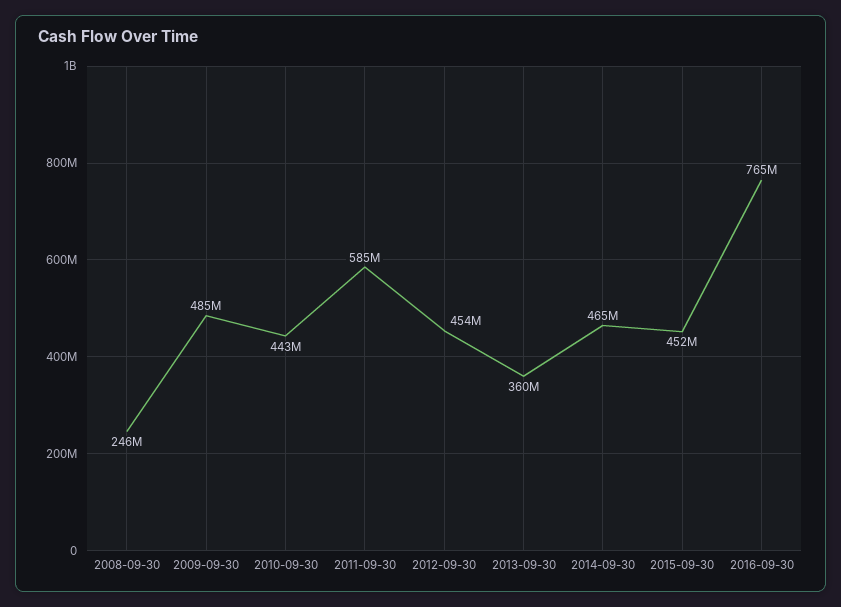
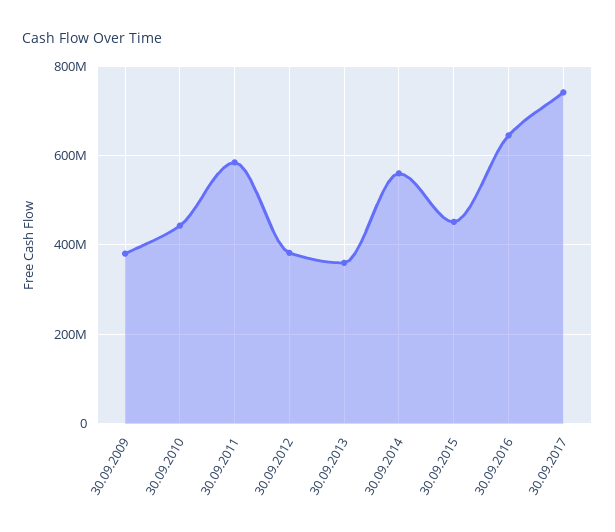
2008-09-30: 246000000 -> none
2009-09-30: 485000000 -> 380000000
2012-09-30: 454000000 -> 380000000
2014-09-30: 465000000 -> 560000000
2016-09-30: 765000000 -> 640000000
30.09.2017: none -> 740000000

